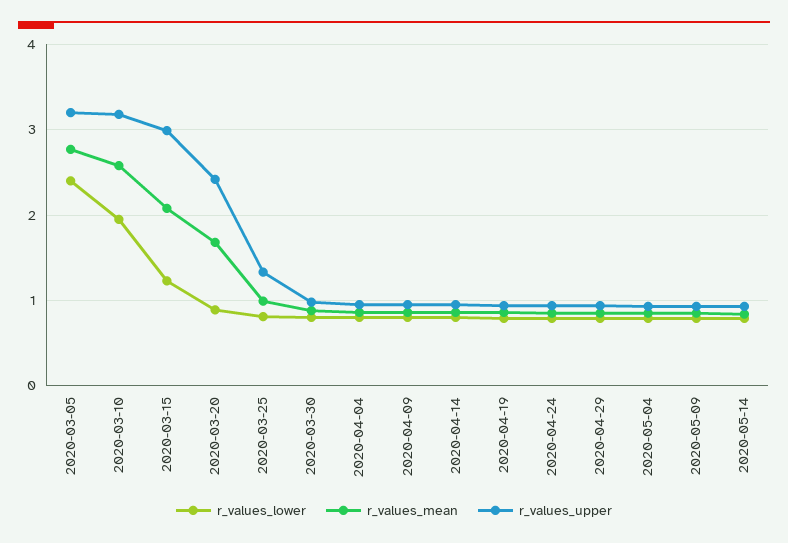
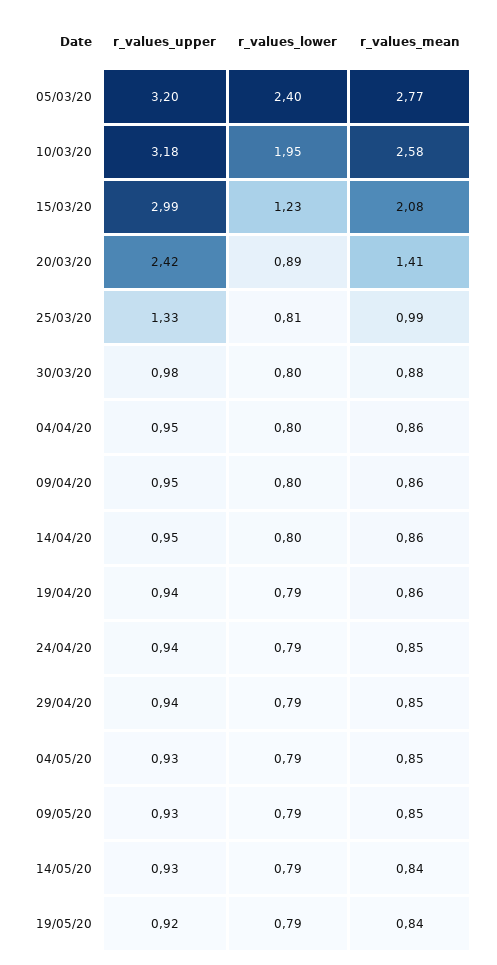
r_values_mean, 2020-03-20: 1.7 -> 1.41
r_values_upper, 19/05/20: none -> 0.92
r_values_lower, 19/05/20: none -> 0.79
r_values_mean, 19/05/20: none -> 0.84

